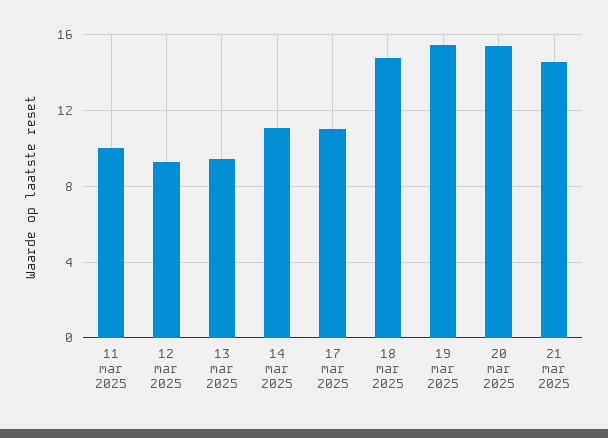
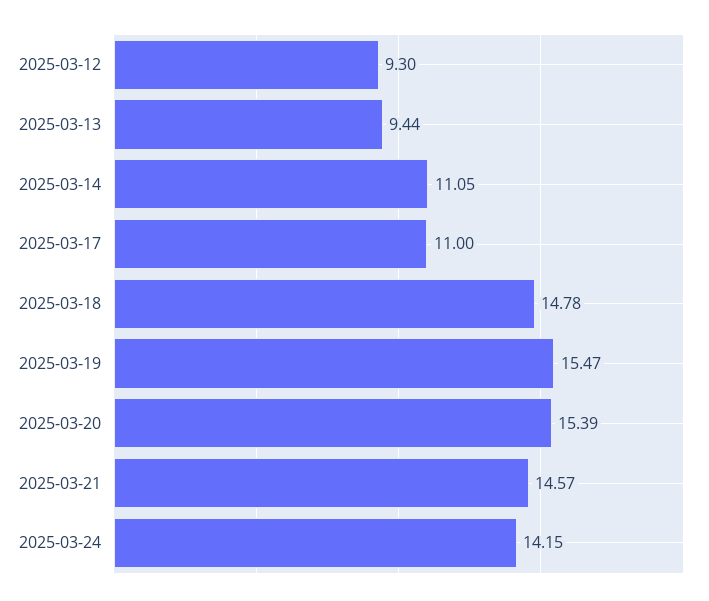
11 mar 2025: 10 -> none
2025-03-24: none -> 14.15

